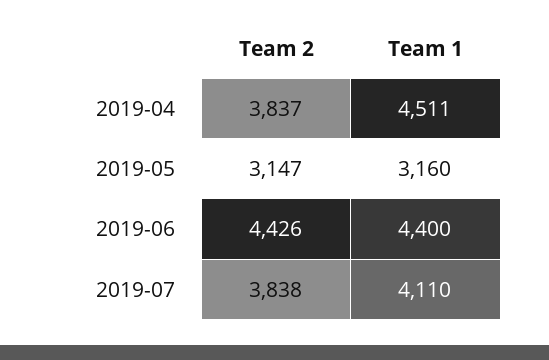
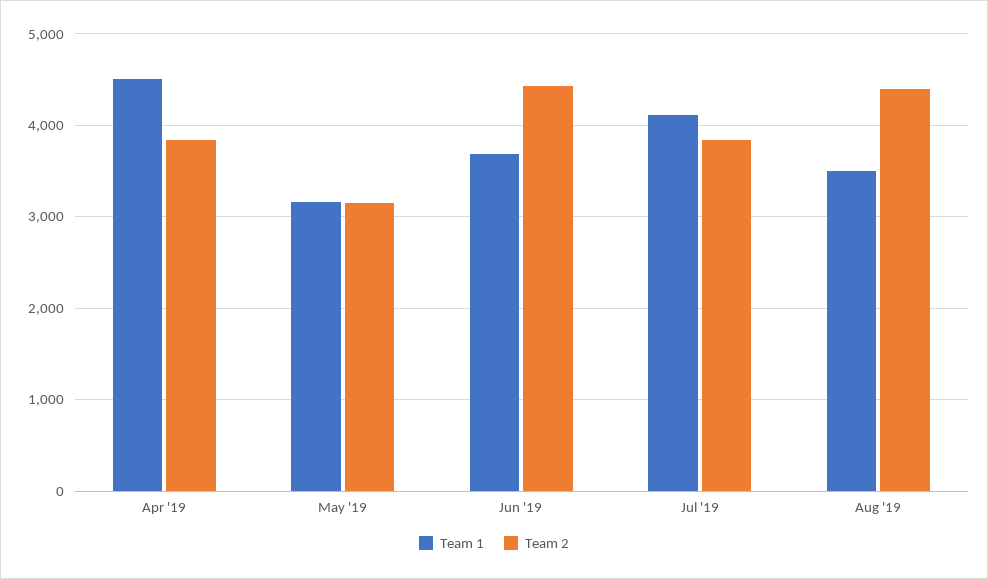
Team 1, 2019-06: 4400 -> 3700
Team 1, Aug '19: none -> 3500
Team 2, Aug '19: none -> 4400

